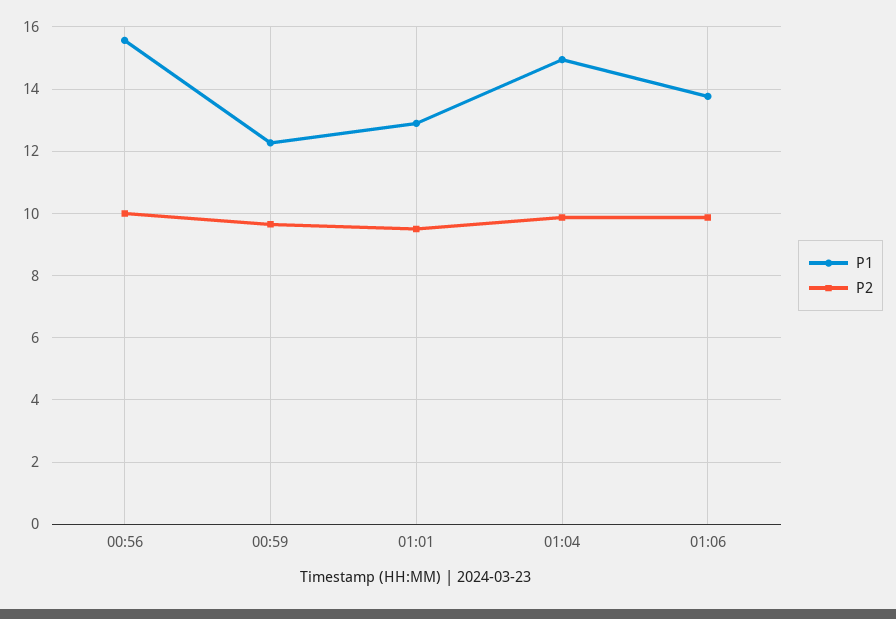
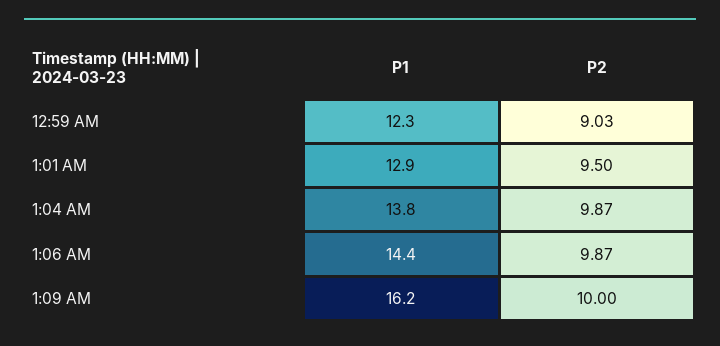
P1, 00:56: 15.6 -> none
P2, 00:56: 10 -> none
P2, 00:59: 9.6 -> 9.03
P1, 01:04: 15 -> 13.8
P1, 01:06: 13.8 -> 14.4
P1, 1:09 AM: none -> 16.2
P2, 1:09 AM: none -> 10

